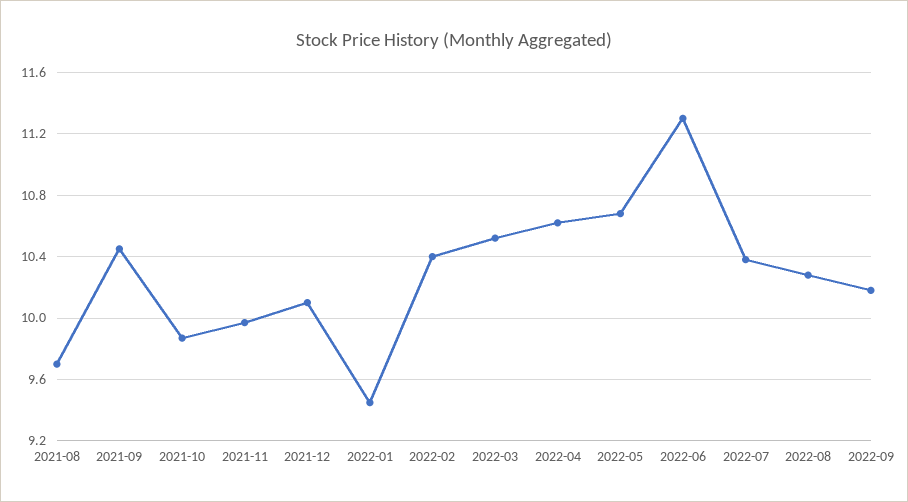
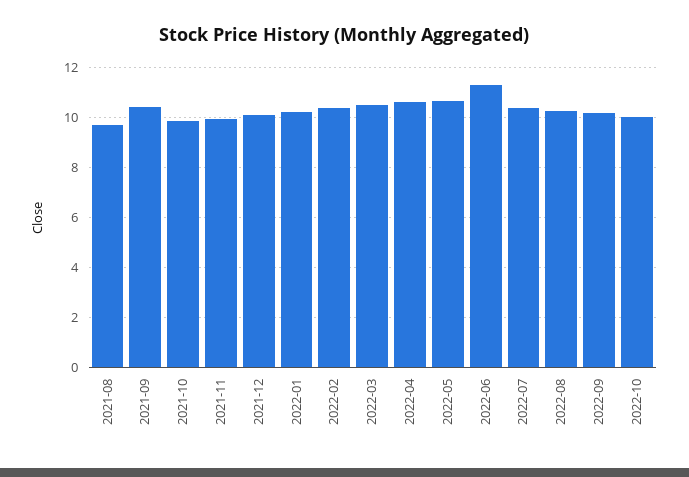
2022-01: 9.45 -> 10.25
2022-10: none -> 10

